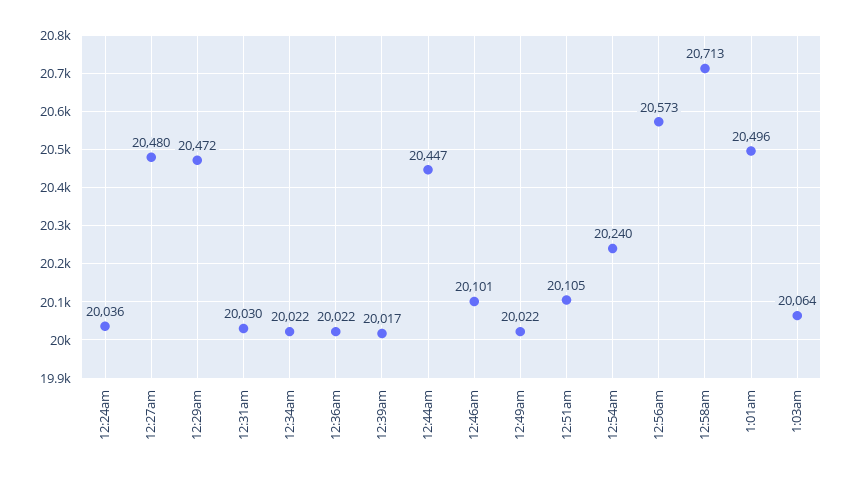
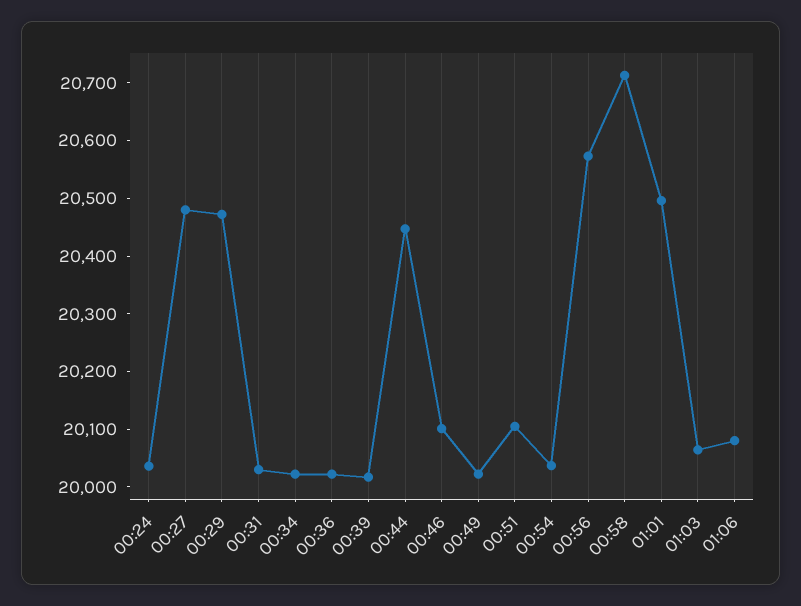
12:54am: 20240 -> 20040
01:06: none -> 20080

